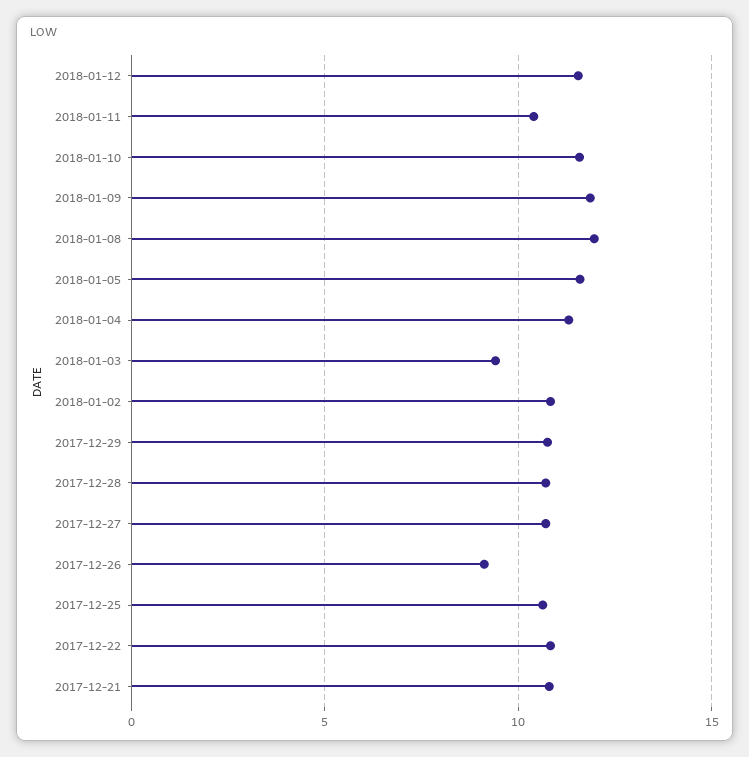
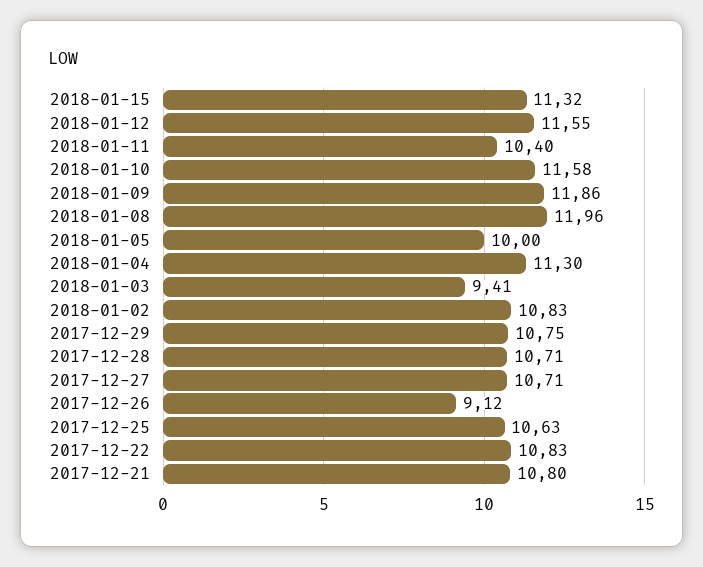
2018-01-05: 11.5 -> 10
2018-01-15: none -> 11.32

